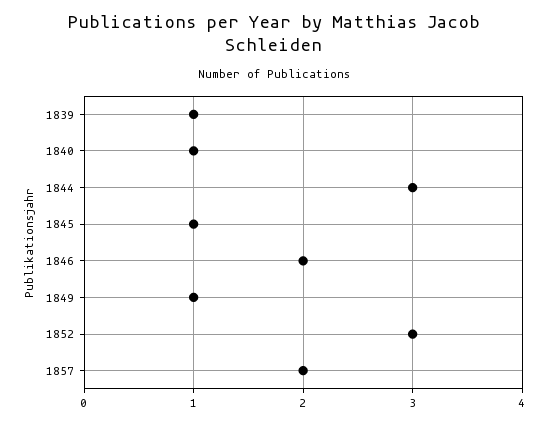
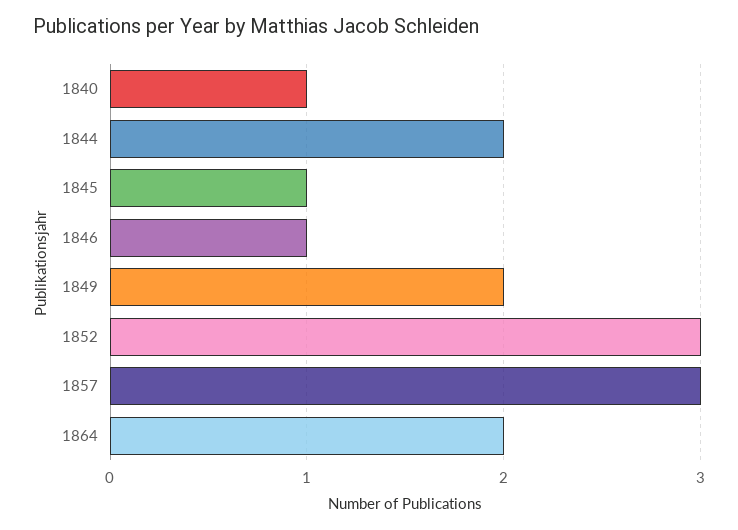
1839: 1 -> none
1844: 3 -> 2
1846: 2 -> 1
1849: 1 -> 2
1857: 2 -> 3
1864: none -> 2

